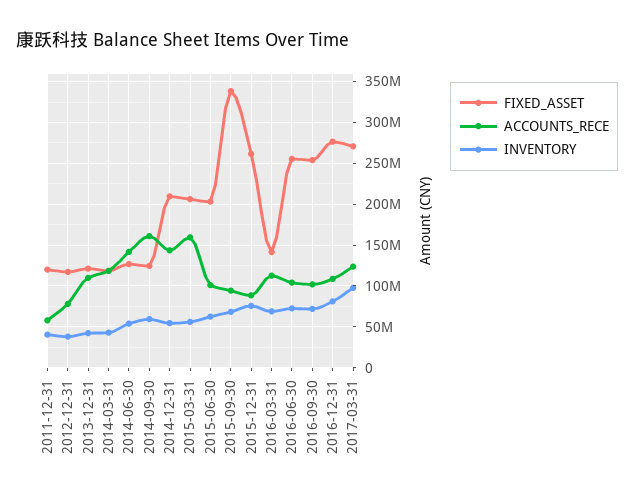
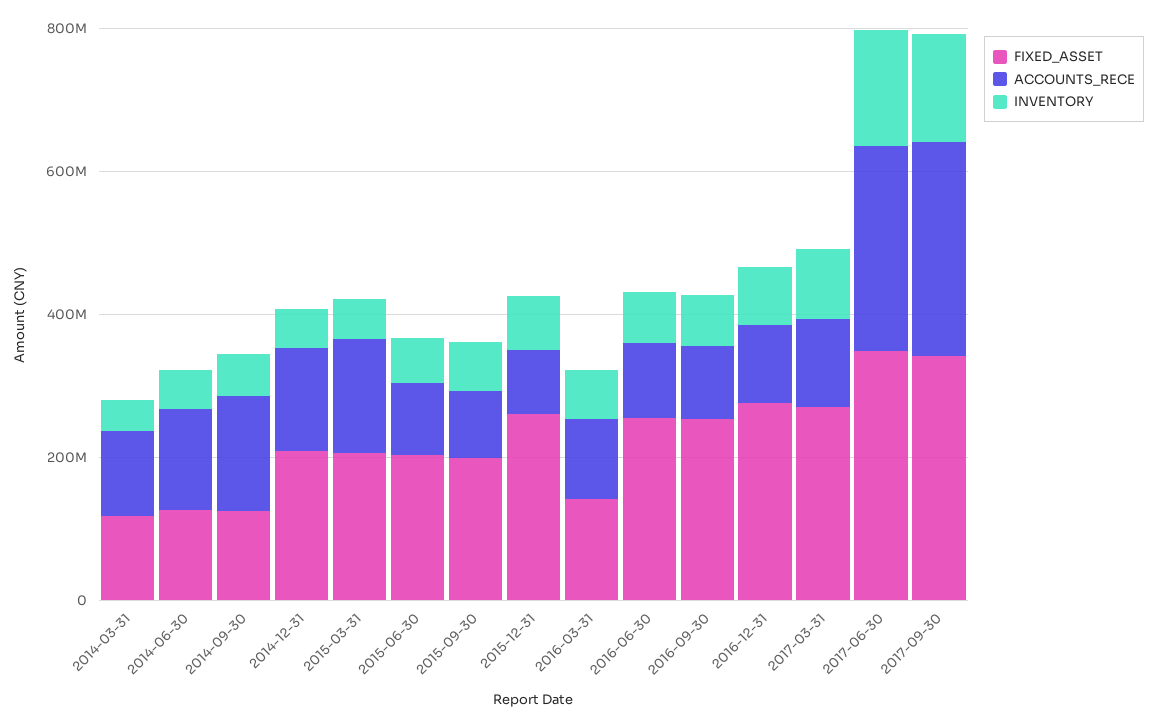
FIXED_ASSET, 2011-12-31: 120000000 -> none
ACCOUNTS_RECE, 2011-12-31: 60000000 -> none
INVENTORY, 2011-12-31: 40000000 -> none
FIXED_ASSET, 2012-12-31: 120000000 -> none
ACCOUNTS_RECE, 2012-12-31: 80000000 -> none
INVENTORY, 2012-12-31: 40000000 -> none
FIXED_ASSET, 2013-12-31: 120000000 -> none
ACCOUNTS_RECE, 2013-12-31: 110000000 -> none
INVENTORY, 2013-12-31: 40000000 -> none
FIXED_ASSET, 2015-09-30: 340000000 -> 200000000
FIXED_ASSET, 2017-06-30: none -> 350000000
ACCOUNTS_RECE, 2017-06-30: none -> 300000000
INVENTORY, 2017-06-30: none -> 150000000
FIXED_ASSET, 2017-09-30: none -> 350000000
ACCOUNTS_RECE, 2017-09-30: none -> 300000000
INVENTORY, 2017-09-30: none -> 150000000

